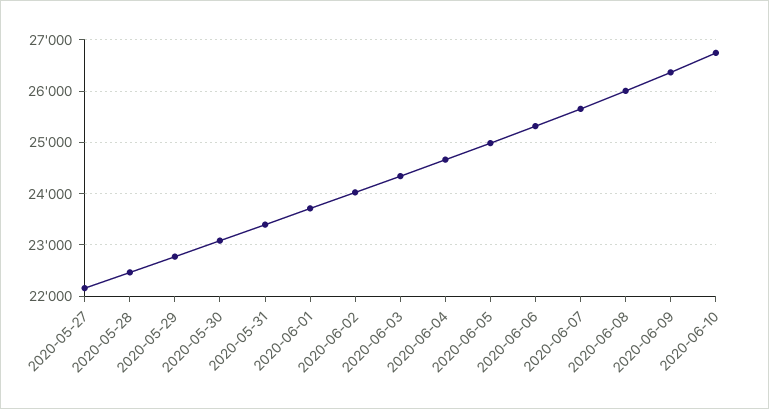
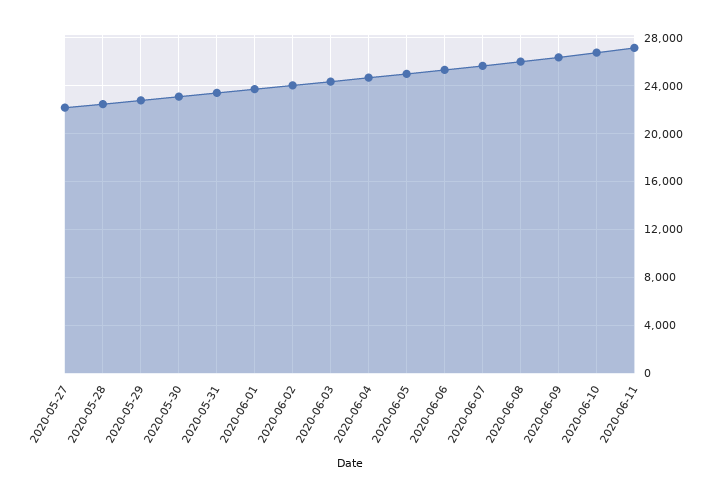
2020-06-11: none -> 27000

